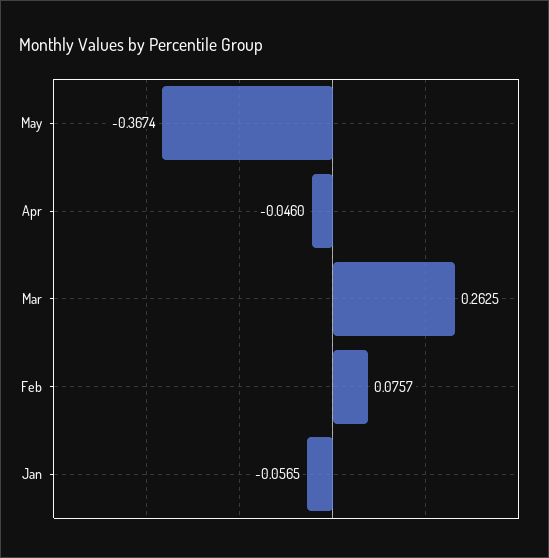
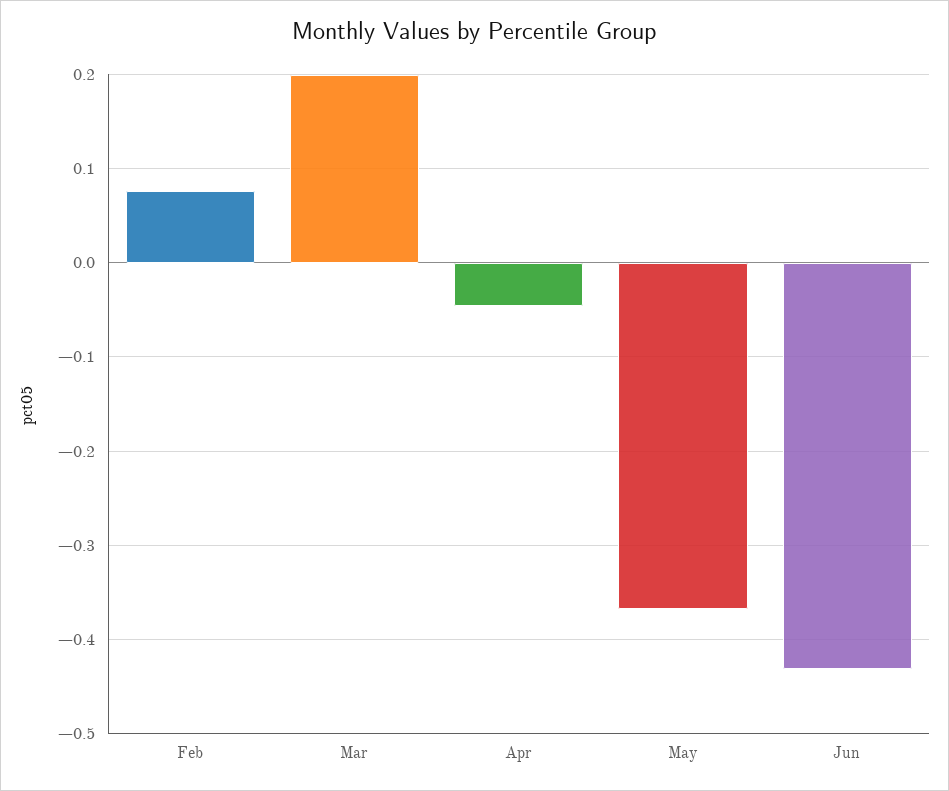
Mar: 0.2625 -> 0.2
Jan: -0.0565 -> none
Jun: none -> -0.43

